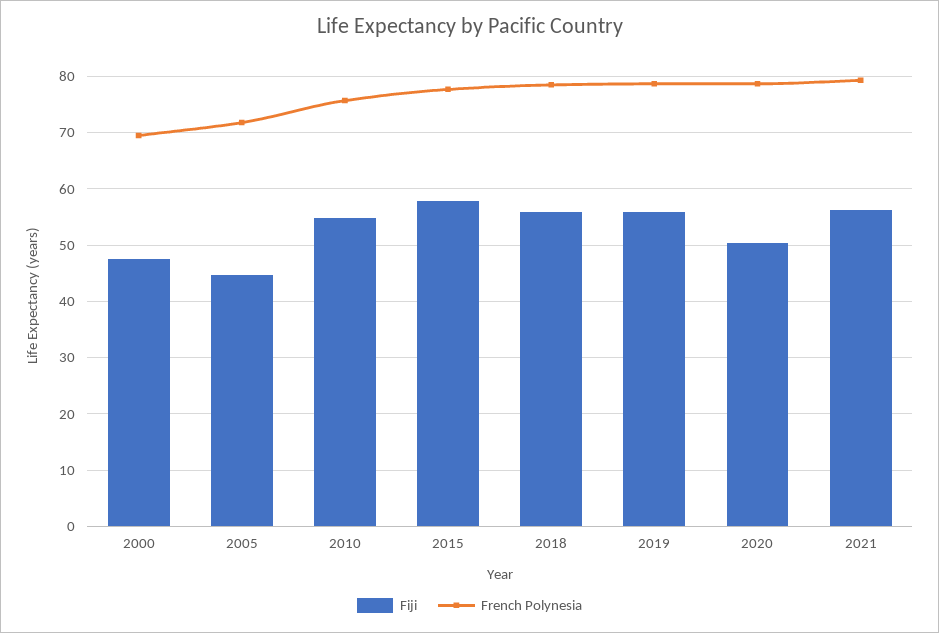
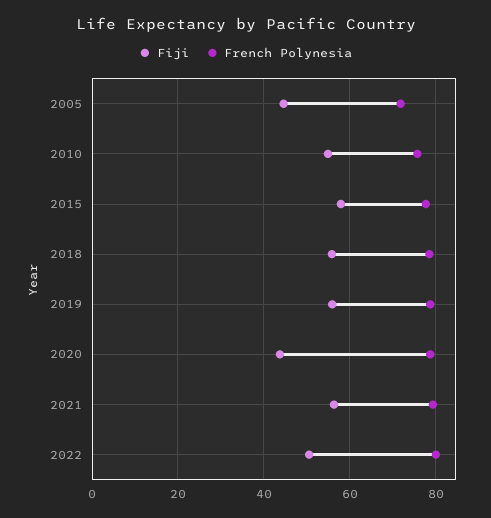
Fiji, 2000: 48 -> none
French Polynesia, 2000: 70 -> none
Fiji, 2020: 50 -> 44
Fiji, 2022: none -> 50
French Polynesia, 2022: none -> 80

